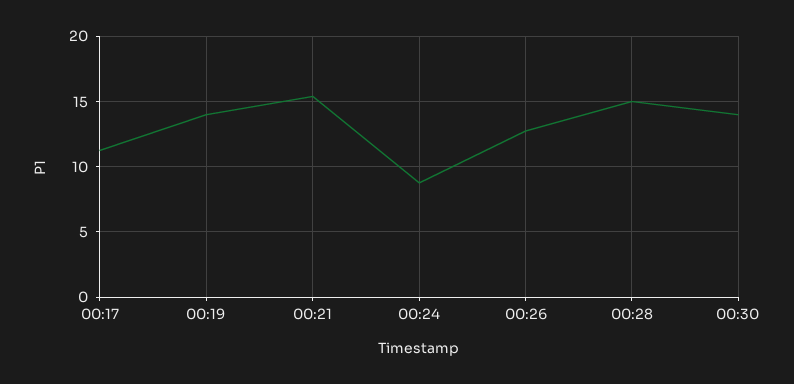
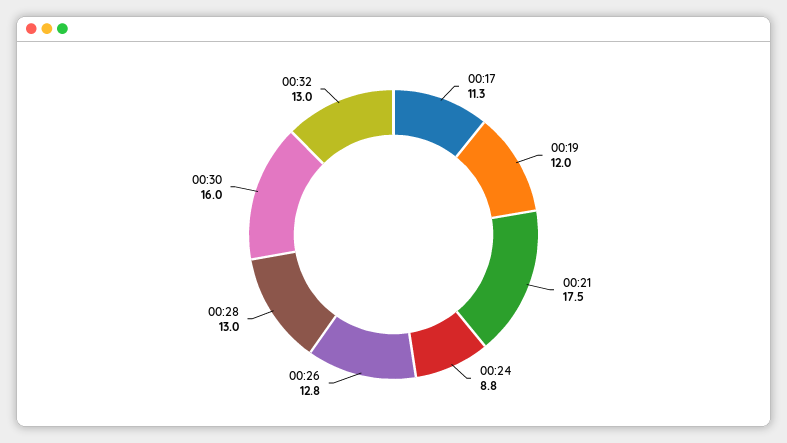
00:19: 14 -> 12
00:21: 15.5 -> 17.5
00:28: 15 -> 13
00:30: 14 -> 16
00:32: none -> 13

